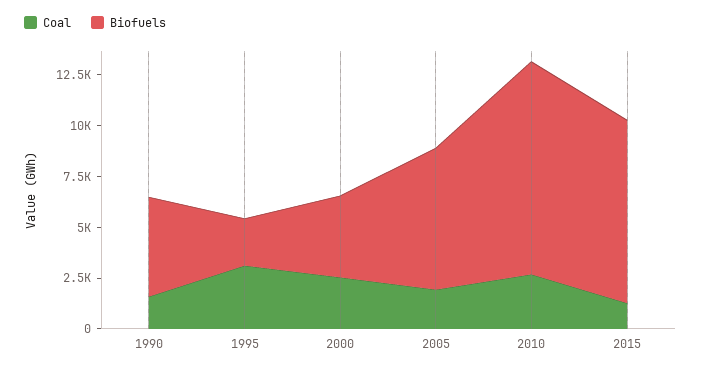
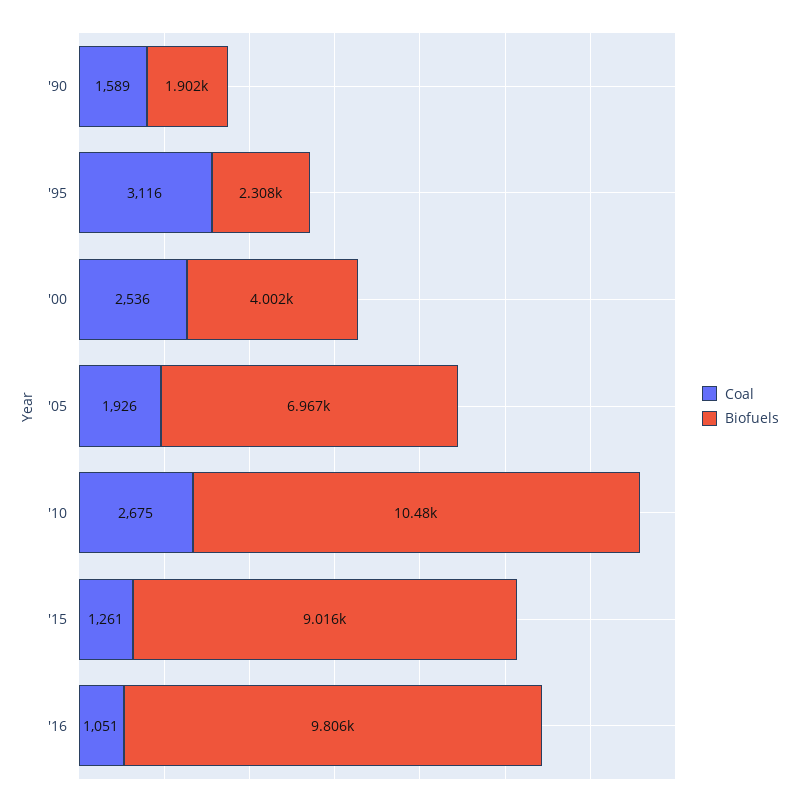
Biofuels, 1990: 5000 -> 1902
Coal, '16: none -> 1051
Biofuels, '16: none -> 9806

